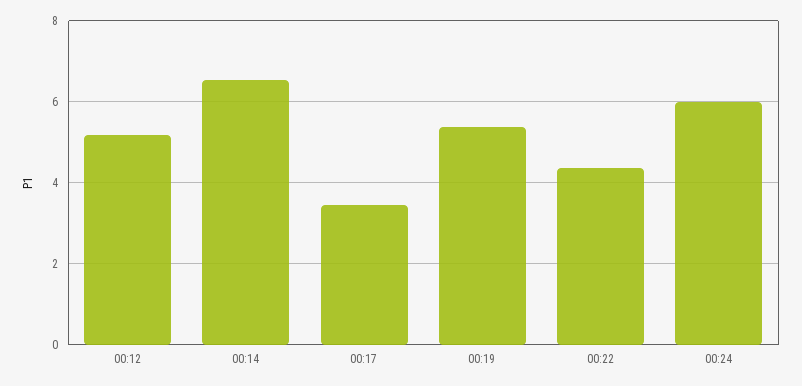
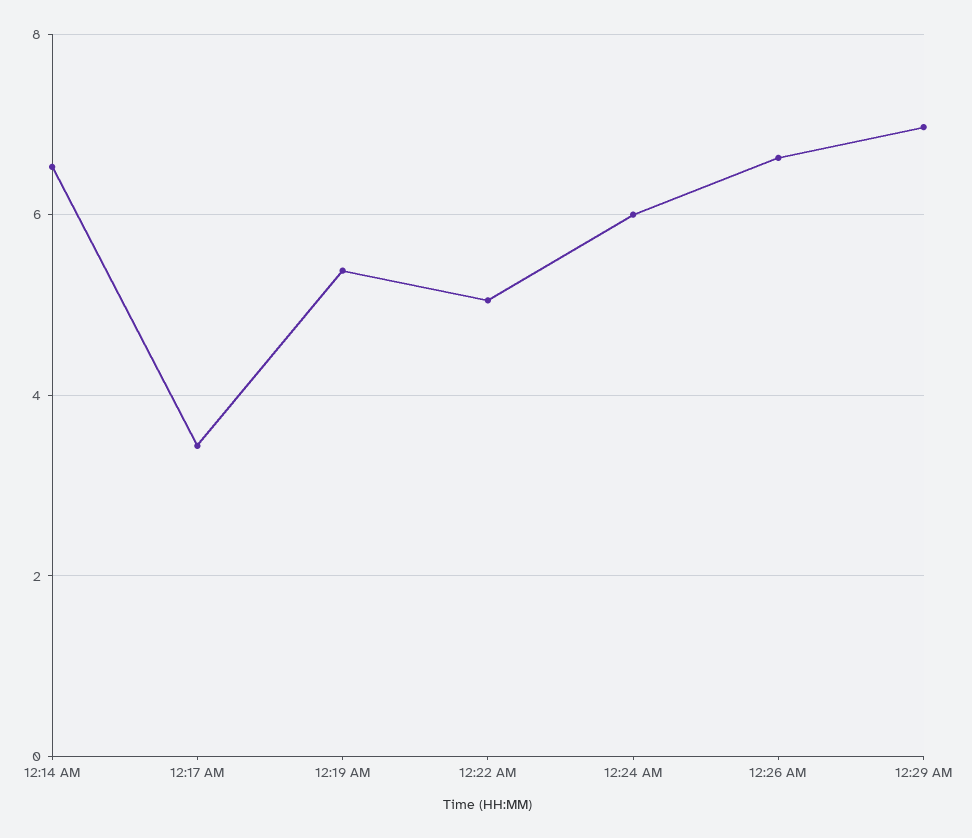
00:12: 5.2 -> none
00:22: 4.4 -> 5
12:26 AM: none -> 6.6
12:29 AM: none -> 7

